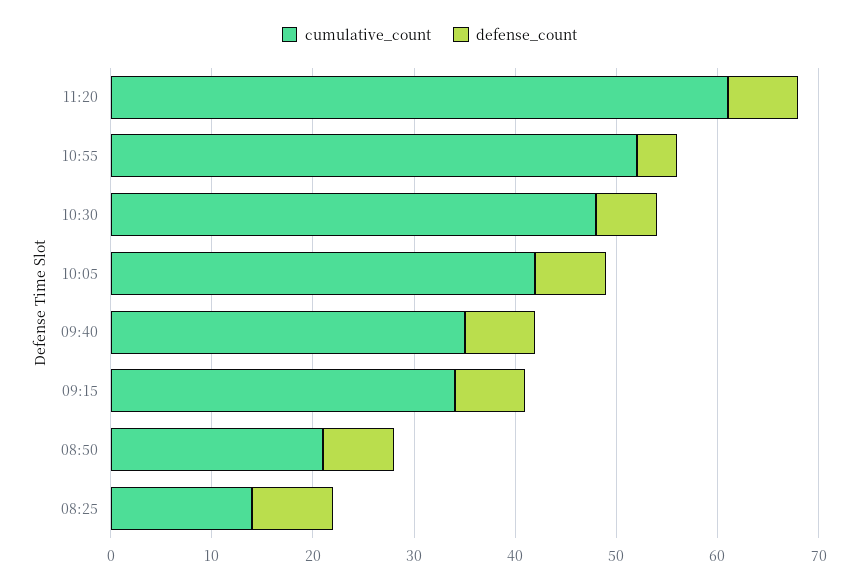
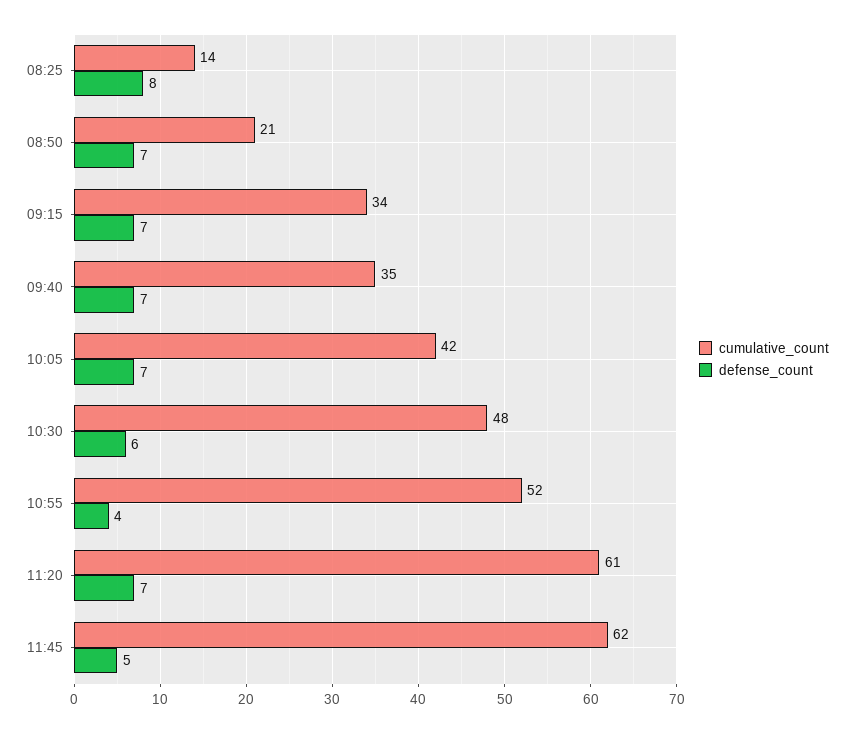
cumulative_count, 11:45: none -> 62
defense_count, 11:45: none -> 5

